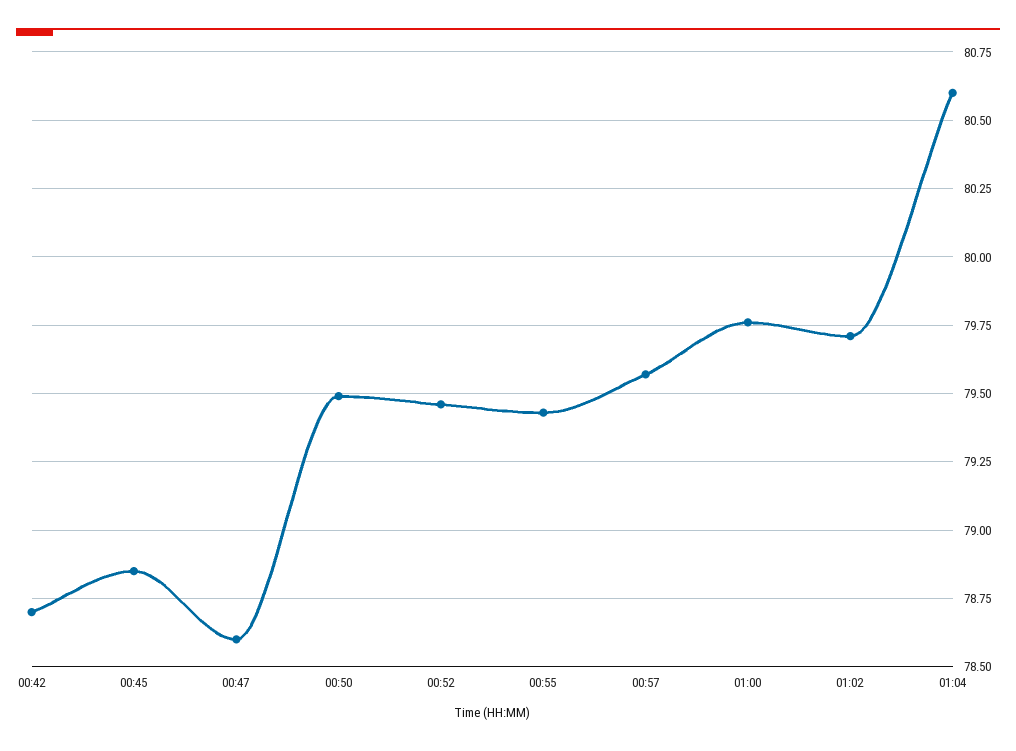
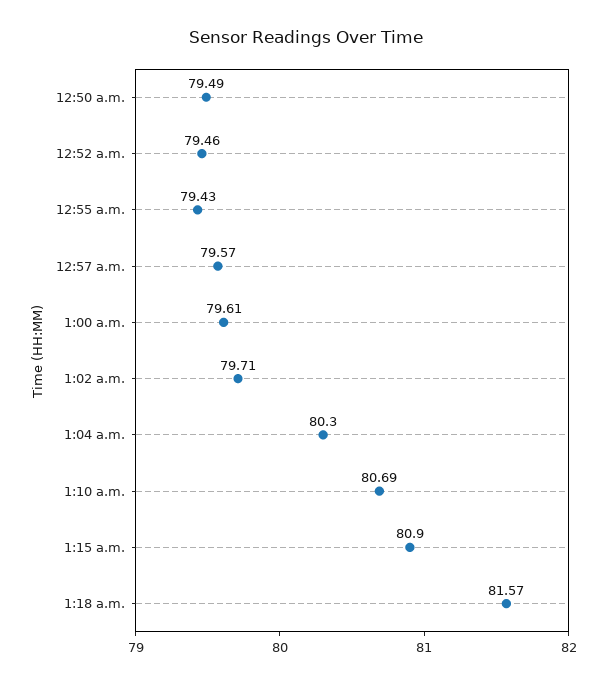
00:42: 78.7 -> none
00:45: 78.85 -> none
00:47: 78.6 -> none
01:00: 79.75 -> 79.61
01:04: 80.6 -> 80.3
1:10 a.m.: none -> 80.69
1:15 a.m.: none -> 80.9
1:18 a.m.: none -> 81.57

